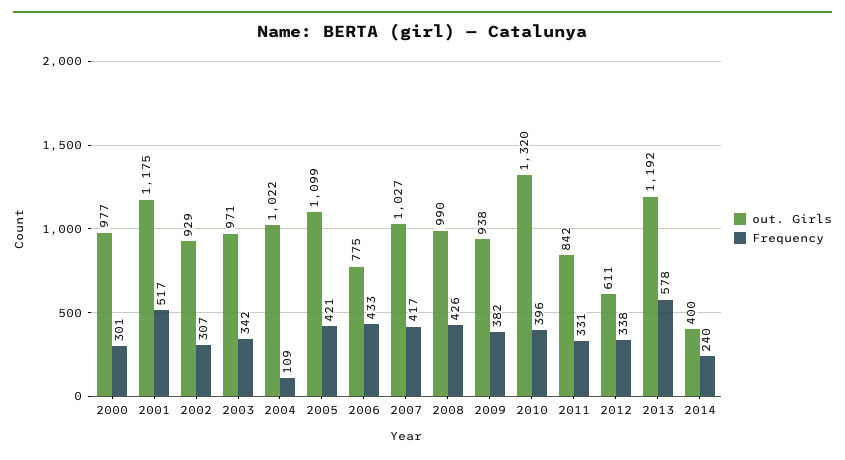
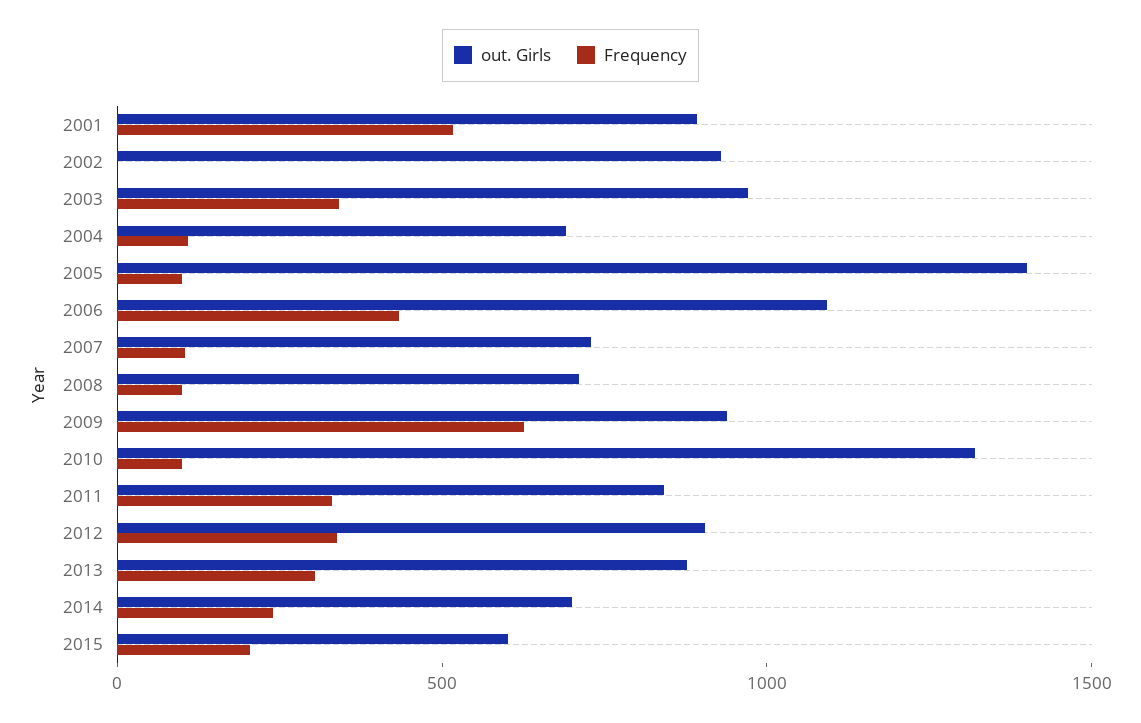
out. Girls, 2000: 977 -> none
Frequency, 2000: 301 -> none
out. Girls, 2001: 1175 -> 900
Frequency, 2002: 307 -> 0
out. Girls, 2004: 1022 -> 700
out. Girls, 2005: 1099 -> 1400
Frequency, 2005: 421 -> 100
out. Girls, 2006: 775 -> 1100
out. Girls, 2007: 1027 -> 700
Frequency, 2007: 417 -> 100
out. Girls, 2008: 990 -> 700
Frequency, 2008: 426 -> 100
Frequency, 2009: 382 -> 600
Frequency, 2010: 396 -> 100
out. Girls, 2012: 611 -> 900
out. Girls, 2013: 1192 -> 900
Frequency, 2013: 578 -> 300
out. Girls, 2014: 400 -> 700
out. Girls, 2015: none -> 600
Frequency, 2015: none -> 200

